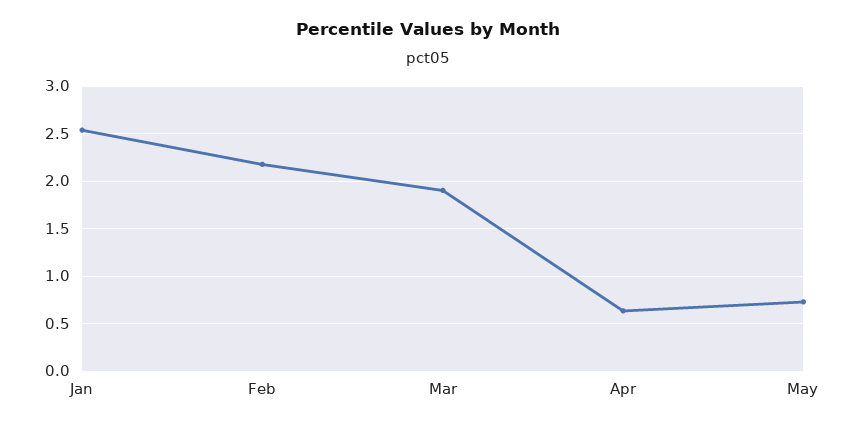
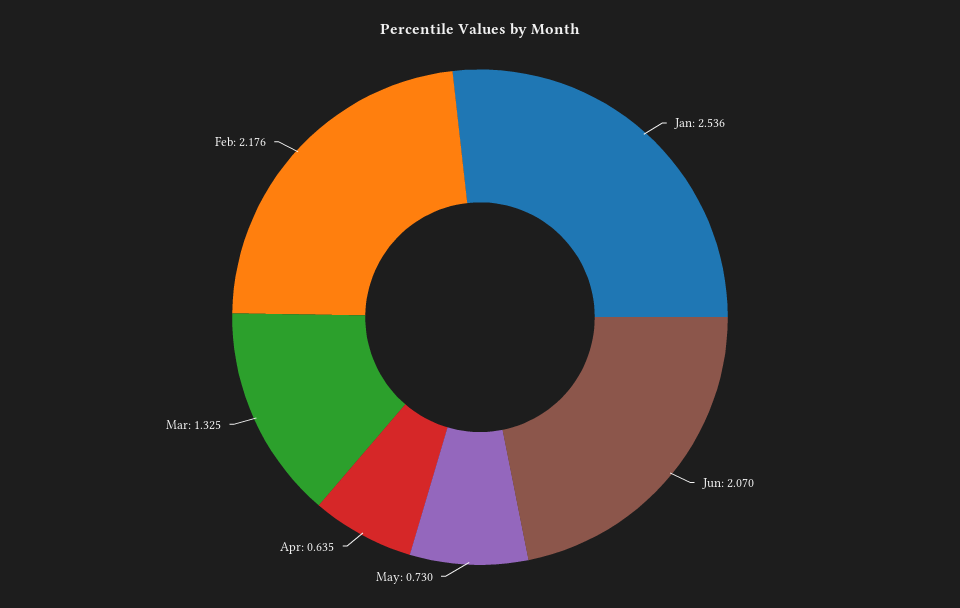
Mar: 1.9 -> 1.325
Jun: none -> 2.07

